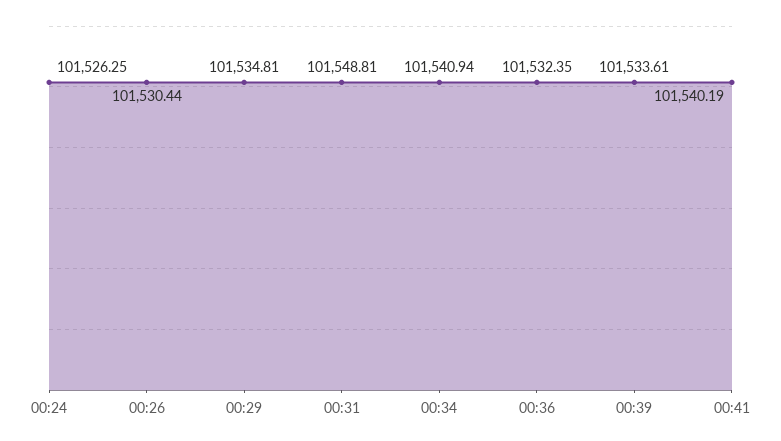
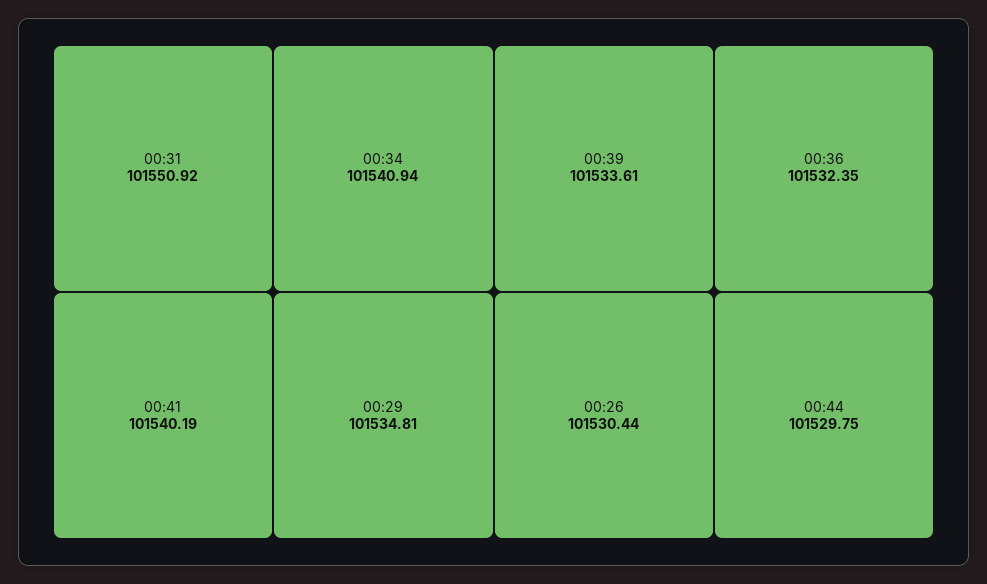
00:24: 101526.25 -> none
00:31: 101548.81 -> 101550.92
00:44: none -> 101529.75

